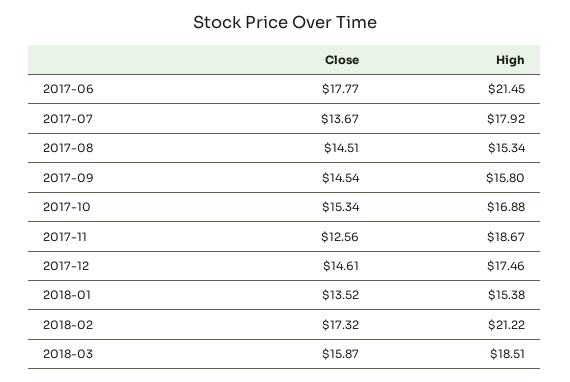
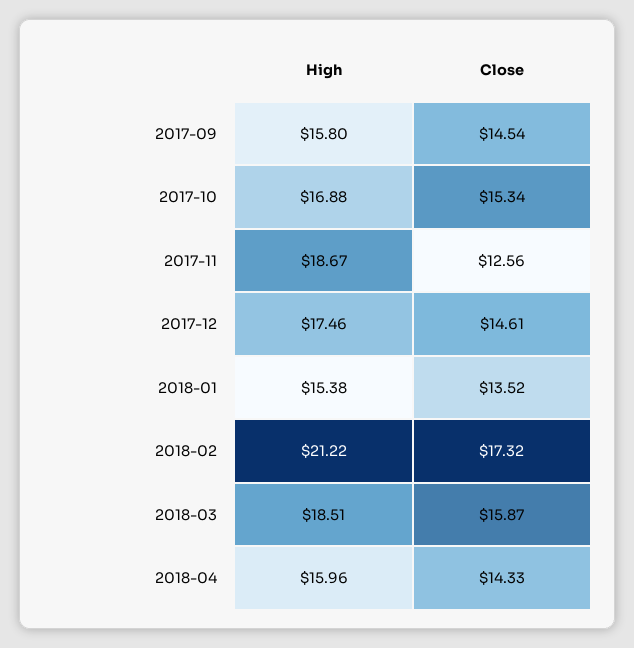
Close, 2017-06: 17.77 -> none
High, 2017-06: 21.45 -> none
Close, 2017-07: 13.67 -> none
High, 2017-07: 17.92 -> none
Close, 2017-08: 14.51 -> none
High, 2017-08: 15.34 -> none
High, 2018-04: none -> 15.96
Close, 2018-04: none -> 14.33

